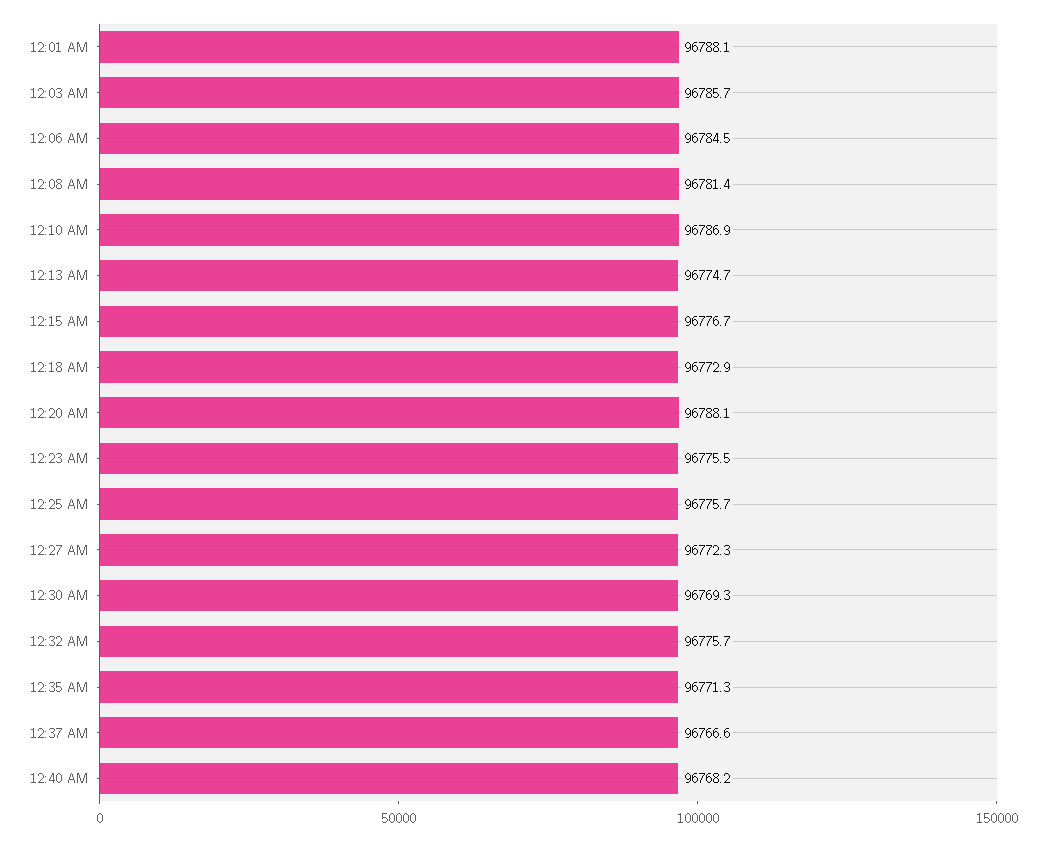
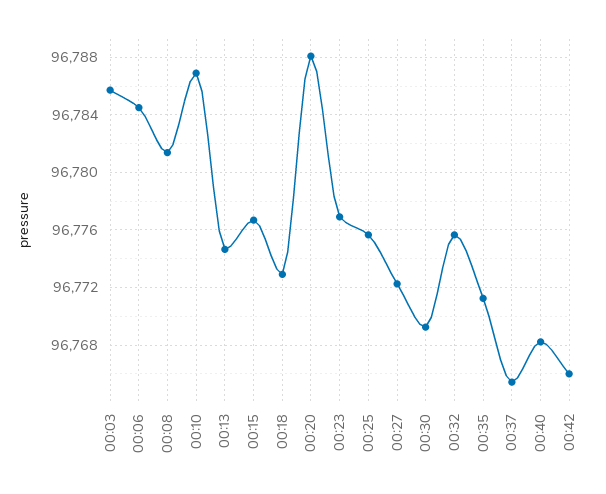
12:01 AM: 96788.1 -> none
12:23 AM: 96775.5 -> 96777
12:37 AM: 96766.6 -> 96765.5
00:42: none -> 96766

